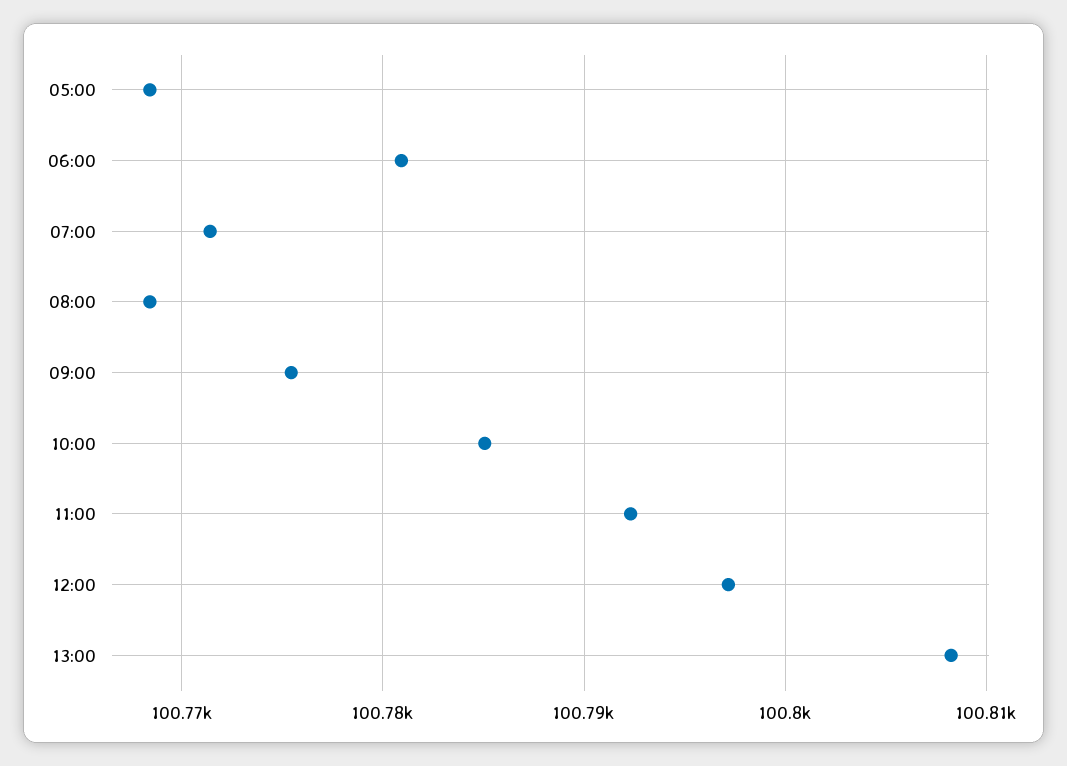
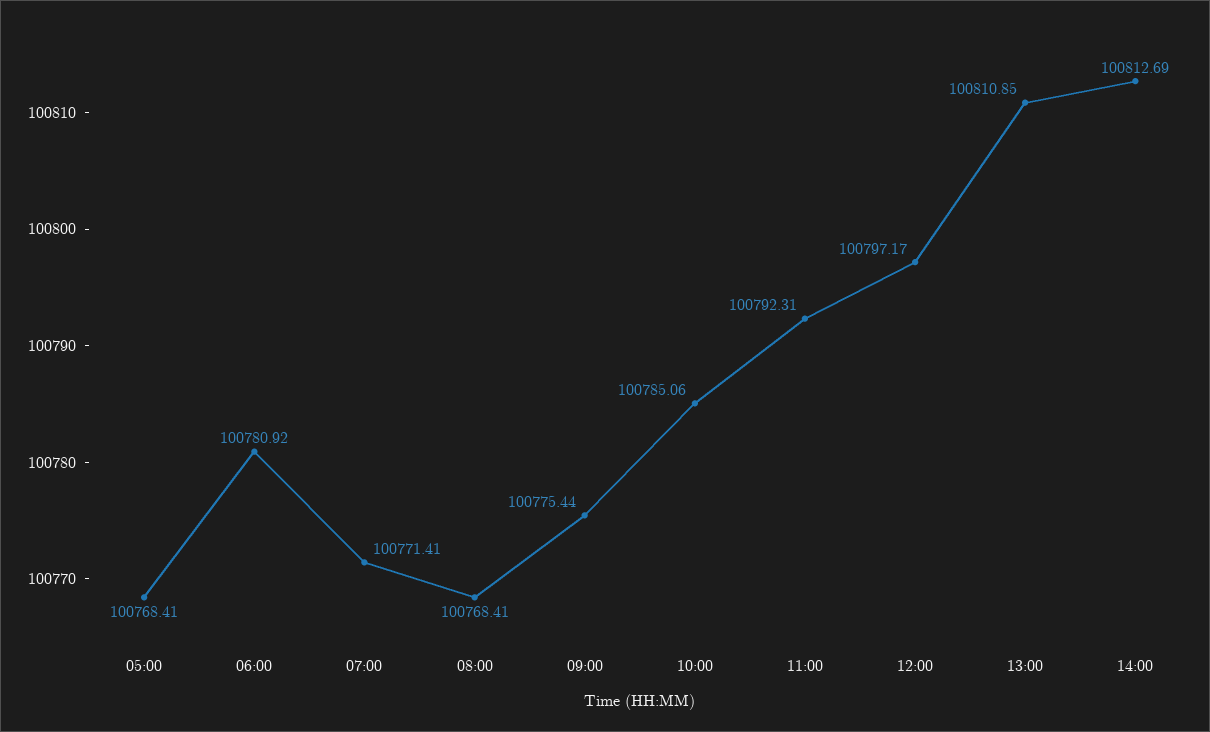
13:00: 100808 -> 100810.85
14:00: none -> 100812.69

